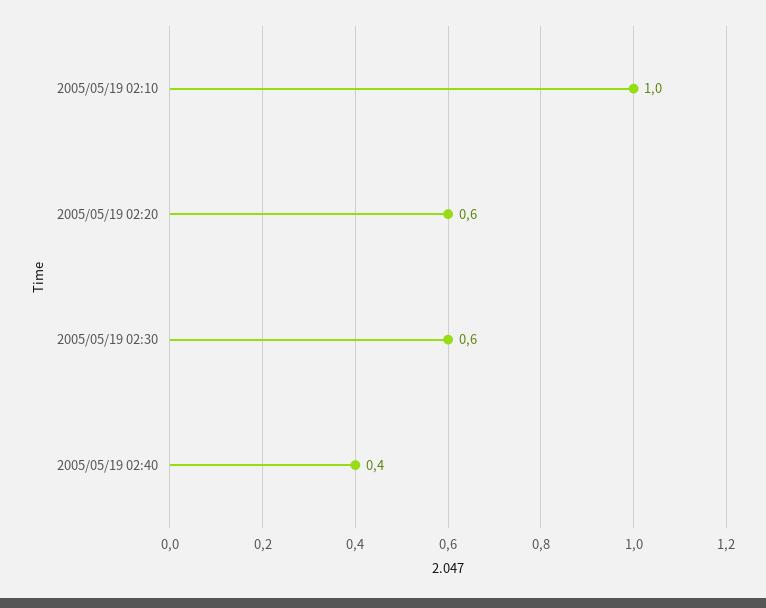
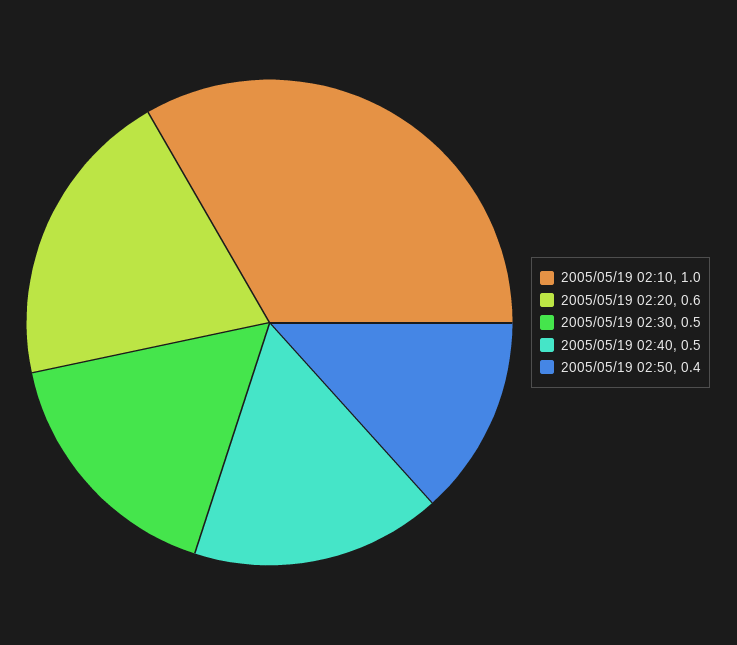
2005/05/19 02:30: 0.6 -> 0.5
2005/05/19 02:40: 0.4 -> 0.5
2005/05/19 02:50: none -> 0.4

